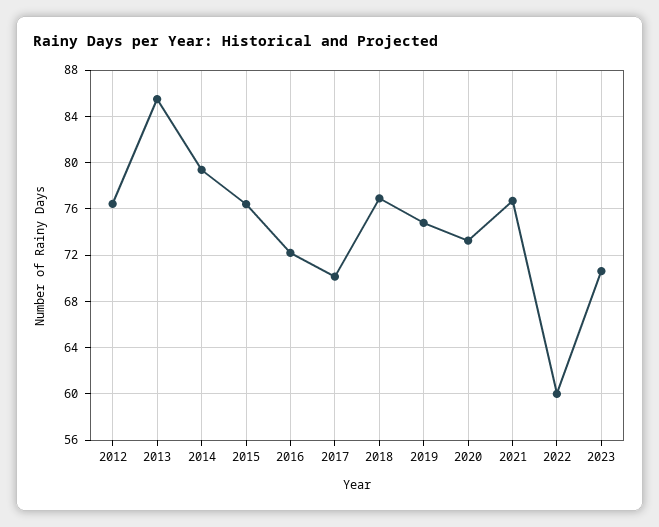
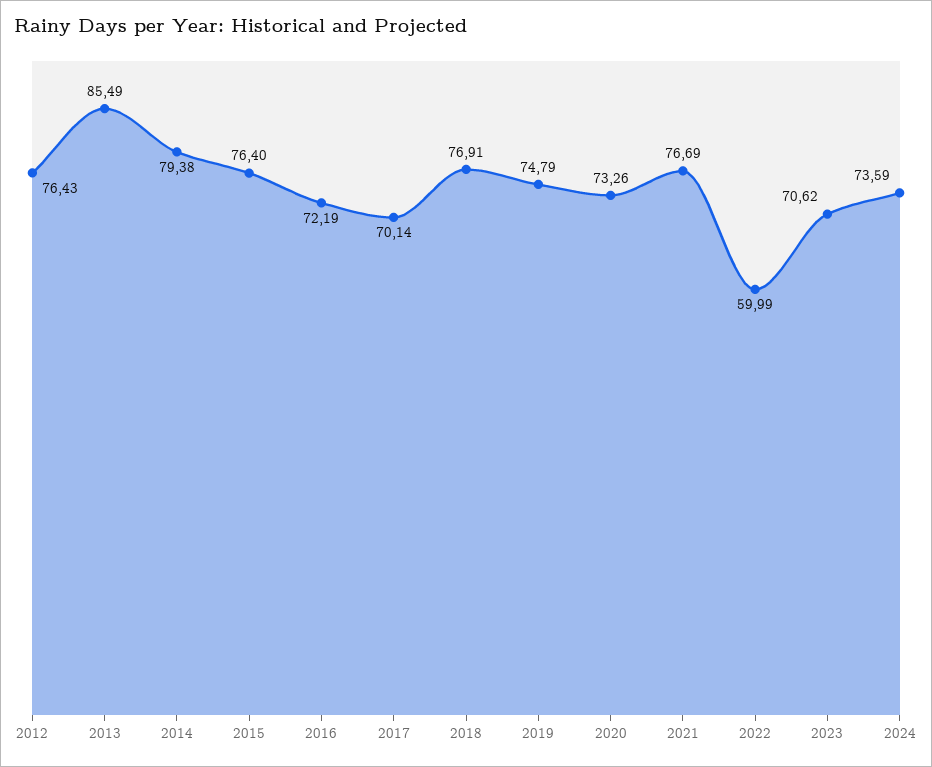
2024: none -> 73.59

